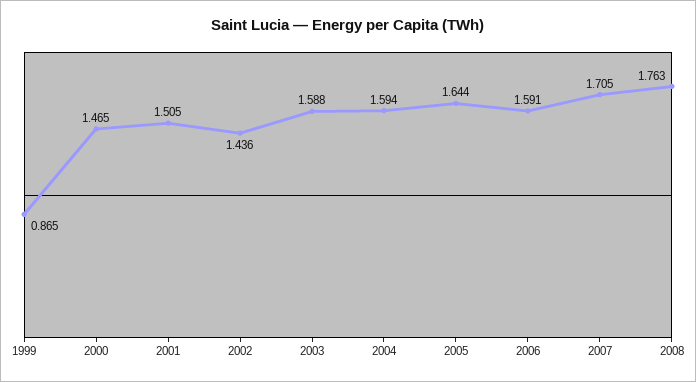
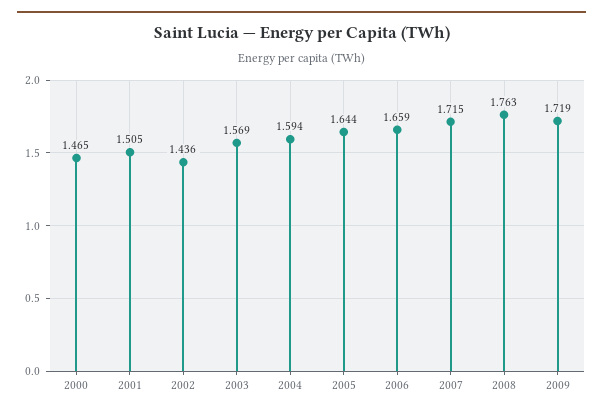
1999: 0.865 -> none
2003: 1.588 -> 1.569
2006: 1.591 -> 1.659
2007: 1.705 -> 1.715
2009: none -> 1.719

